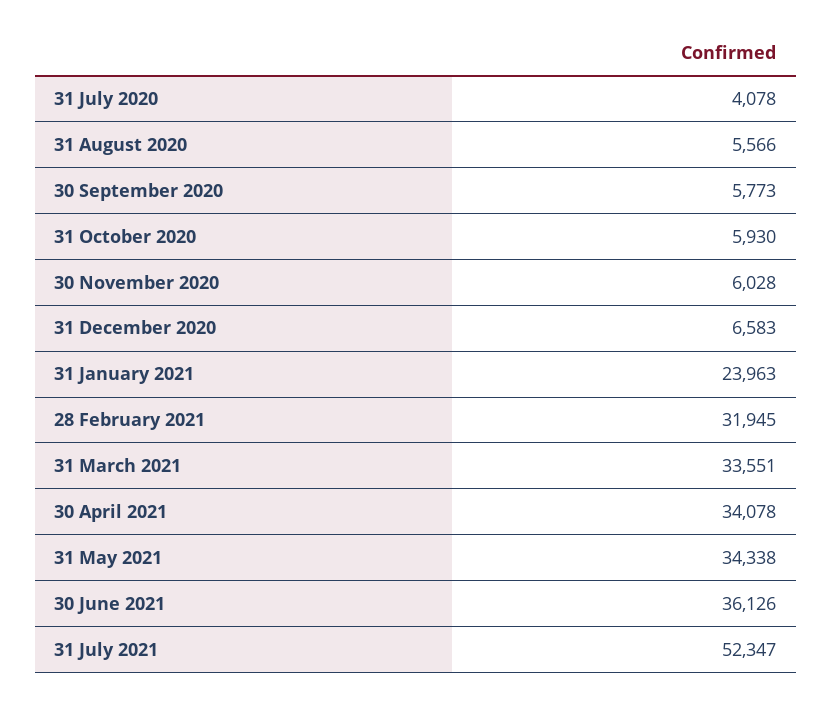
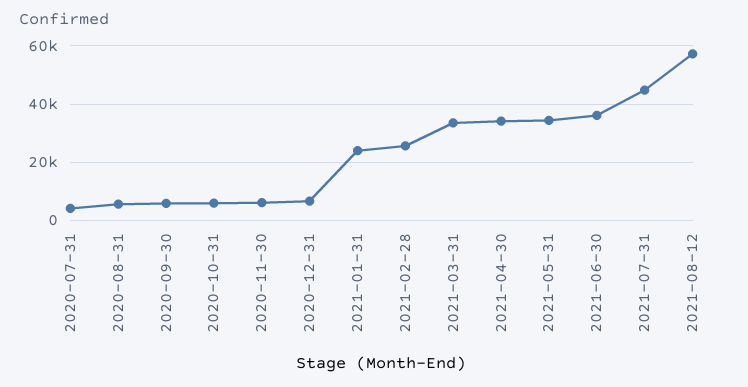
28 February 2021: 31945 -> 25000
31 July 2021: 52347 -> 45000
2021-08-12: none -> 57500

